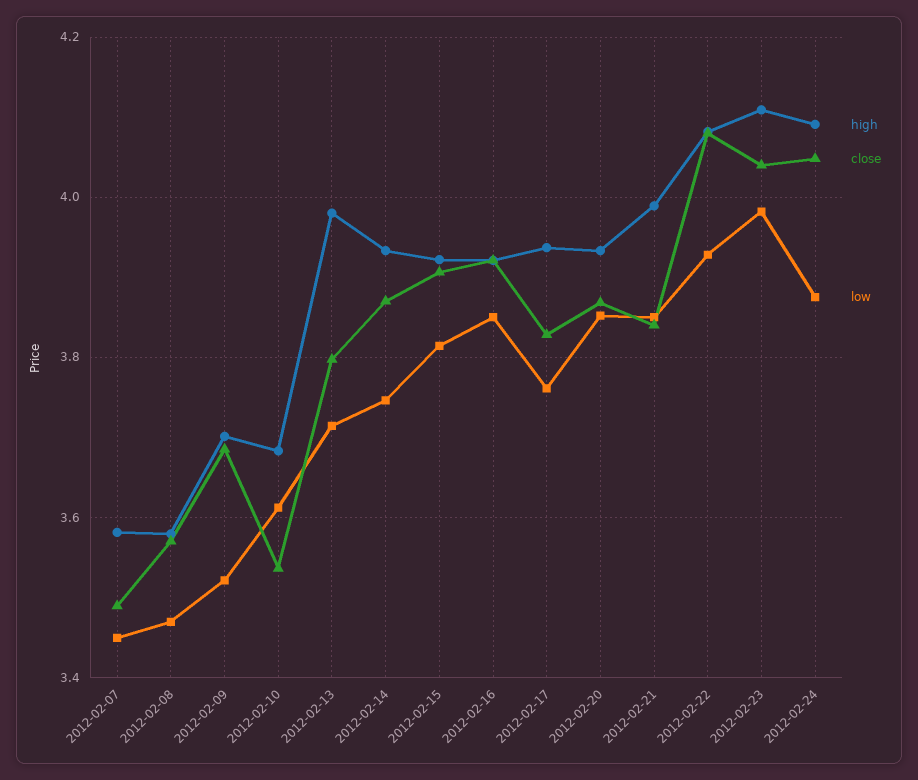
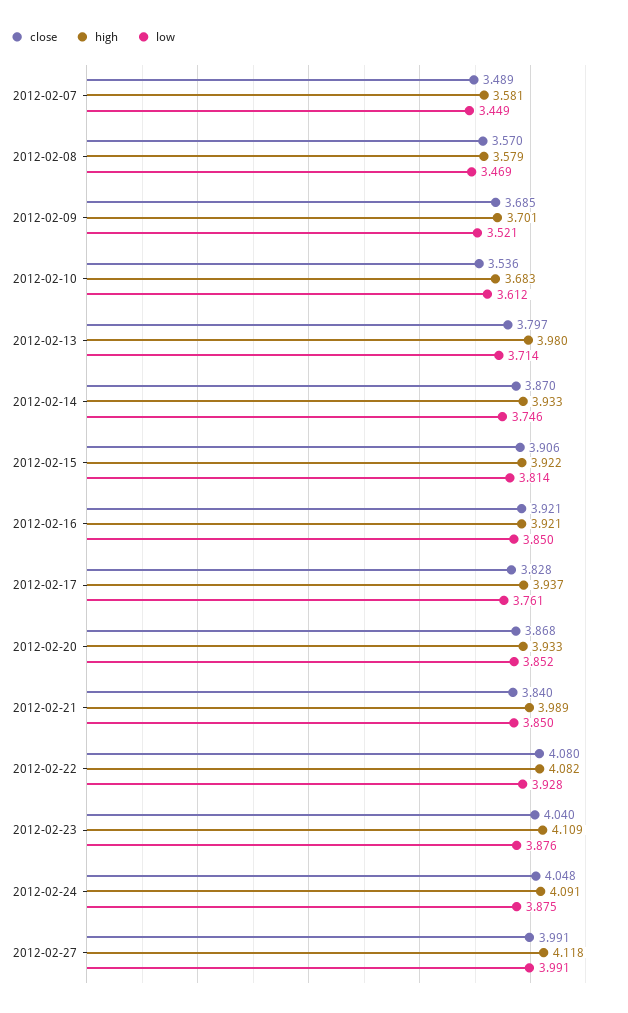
low, 2012-02-23: 3.98 -> 3.876
close, 2012-02-27: none -> 3.991
high, 2012-02-27: none -> 4.118
low, 2012-02-27: none -> 3.991

